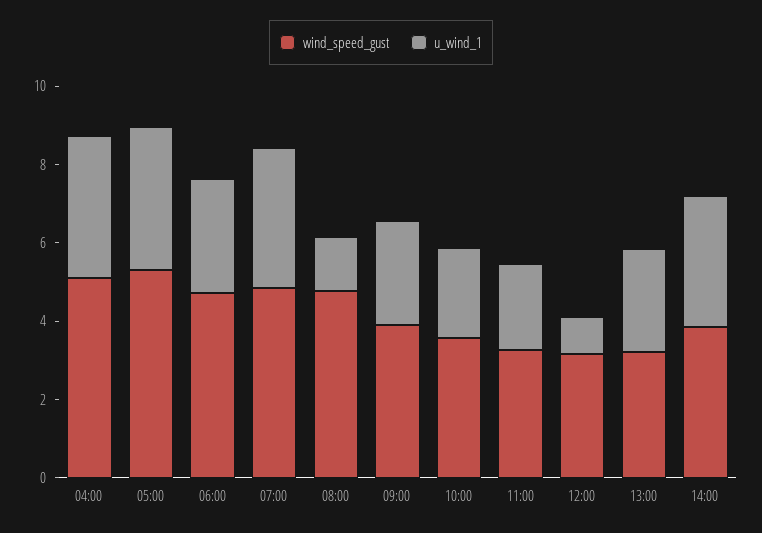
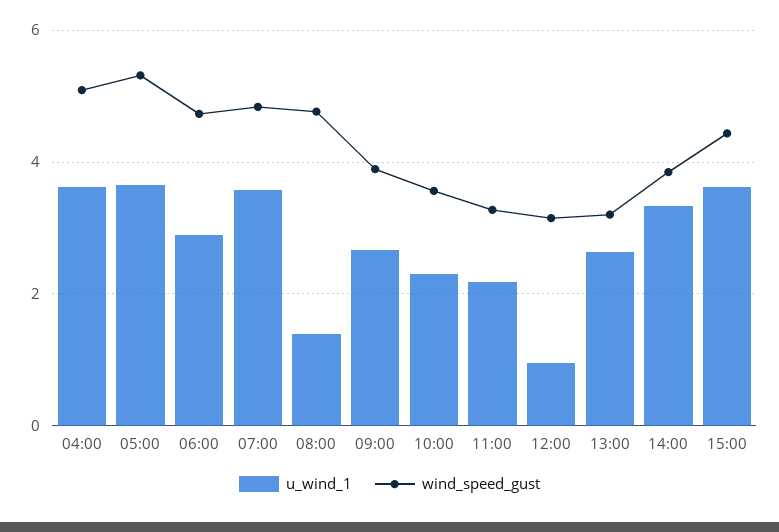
u_wind_1, 15:00: none -> 3.6
wind_speed_gust, 15:00: none -> 4.4

